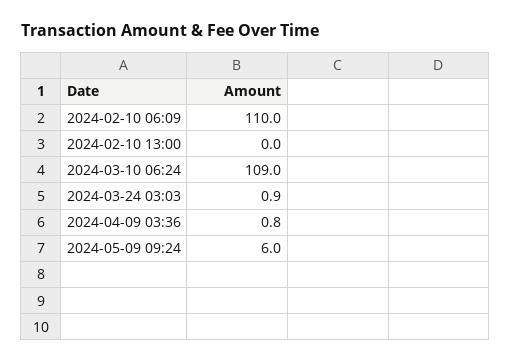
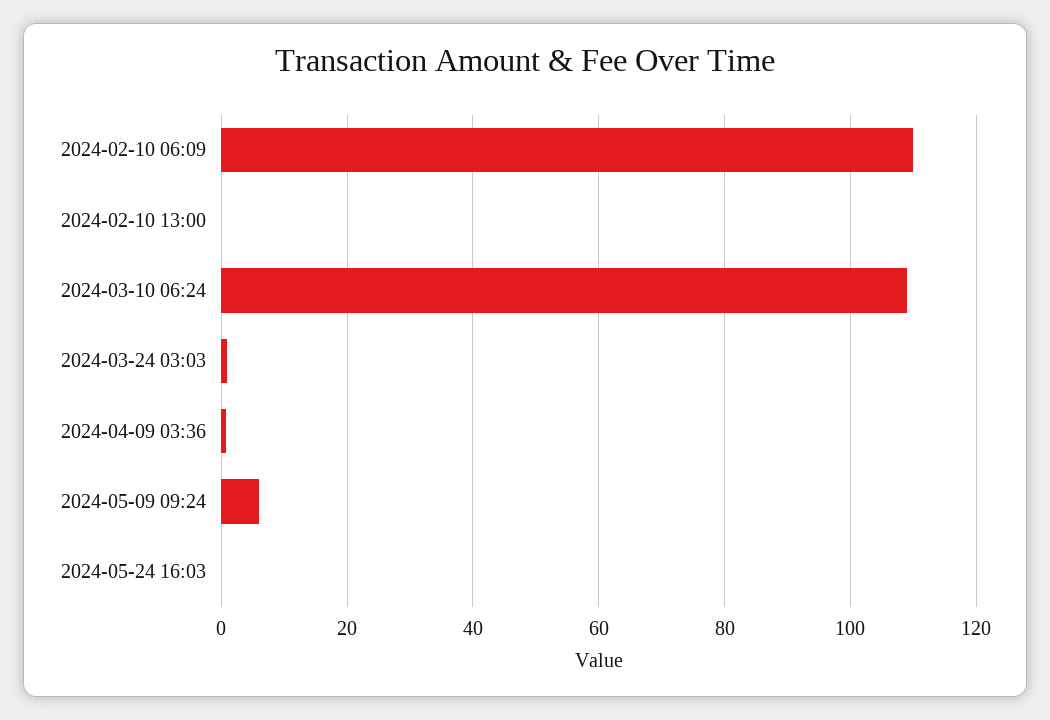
2024-05-24 16:03: none -> 0

